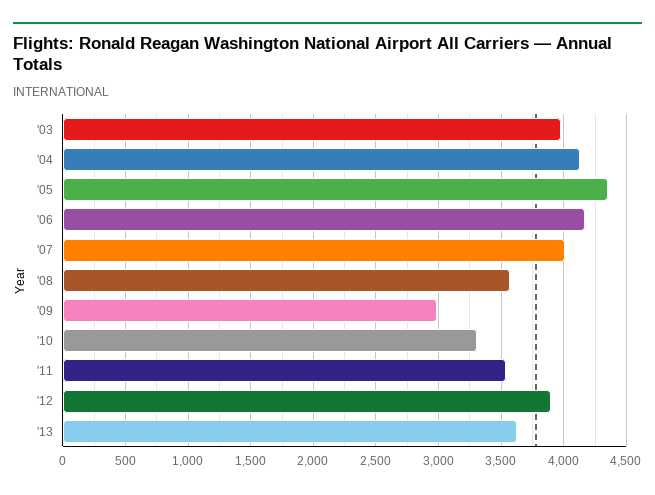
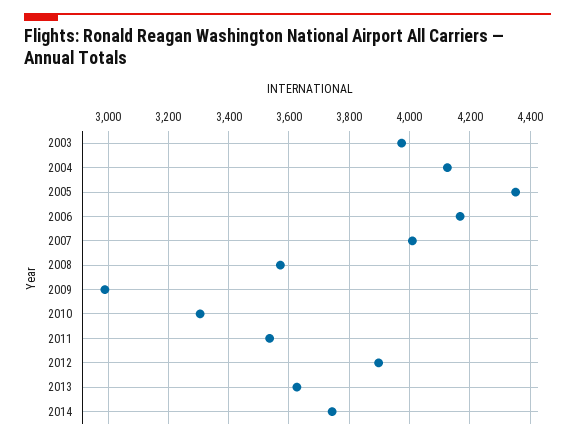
2014: none -> 3740

